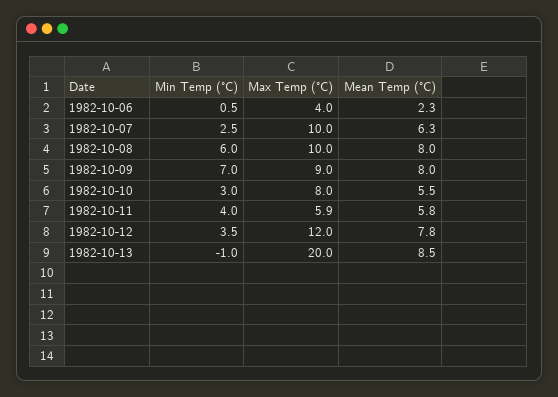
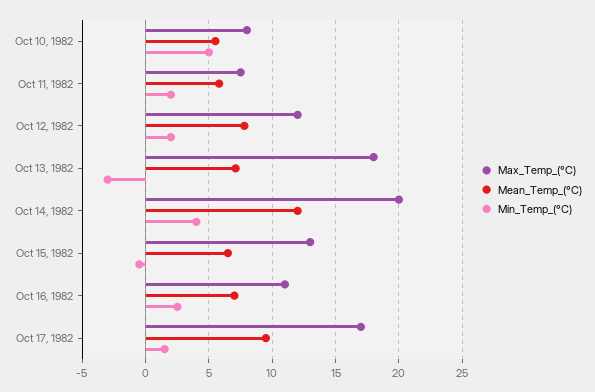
Min Temp (°C), 1982-10-06: 0.5 -> none
Max Temp (°C), 1982-10-06: 4 -> none
Mean Temp (°C), 1982-10-06: 2.3 -> none
Min Temp (°C), 1982-10-07: 2.5 -> none
Max Temp (°C), 1982-10-07: 10 -> none
Mean Temp (°C), 1982-10-07: 6.3 -> none
Min Temp (°C), 1982-10-08: 6 -> none
Max Temp (°C), 1982-10-08: 10 -> none
Mean Temp (°C), 1982-10-08: 8 -> none
Min Temp (°C), 1982-10-09: 7 -> none
Max Temp (°C), 1982-10-09: 9 -> none
Mean Temp (°C), 1982-10-09: 8 -> none
Min Temp (°C), 1982-10-10: 3 -> 5
Min Temp (°C), 1982-10-11: 4 -> 2
Max Temp (°C), 1982-10-11: 5.9 -> 7.5
Min Temp (°C), 1982-10-12: 3.5 -> 2
Min Temp (°C), 1982-10-13: -1 -> -3
Max Temp (°C), 1982-10-13: 20 -> 18
Mean Temp (°C), 1982-10-13: 8.5 -> 7
Max Temp (°C), Oct 14, 1982: none -> 20
Mean Temp (°C), Oct 14, 1982: none -> 12
Min Temp (°C), Oct 14, 1982: none -> 4
Max Temp (°C), Oct 15, 1982: none -> 13
Mean Temp (°C), Oct 15, 1982: none -> 6.5
Min Temp (°C), Oct 15, 1982: none -> -0.5
Max Temp (°C), Oct 16, 1982: none -> 11
Mean Temp (°C), Oct 16, 1982: none -> 7
Min Temp (°C), Oct 16, 1982: none -> 2.5
Max Temp (°C), Oct 17, 1982: none -> 17
Mean Temp (°C), Oct 17, 1982: none -> 9.5
Min Temp (°C), Oct 17, 1982: none -> 1.5

